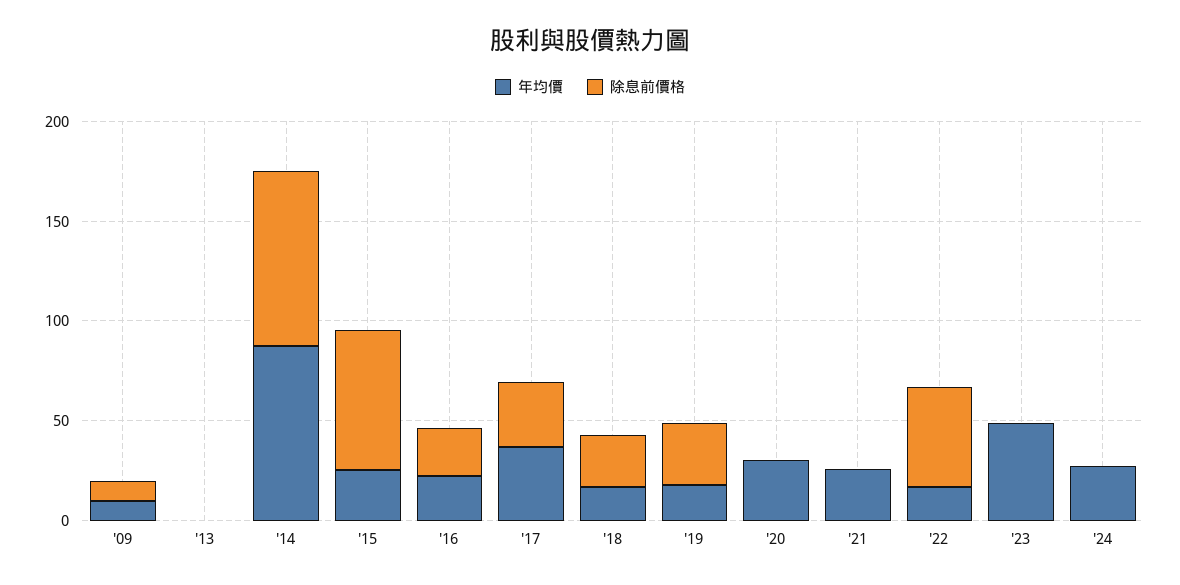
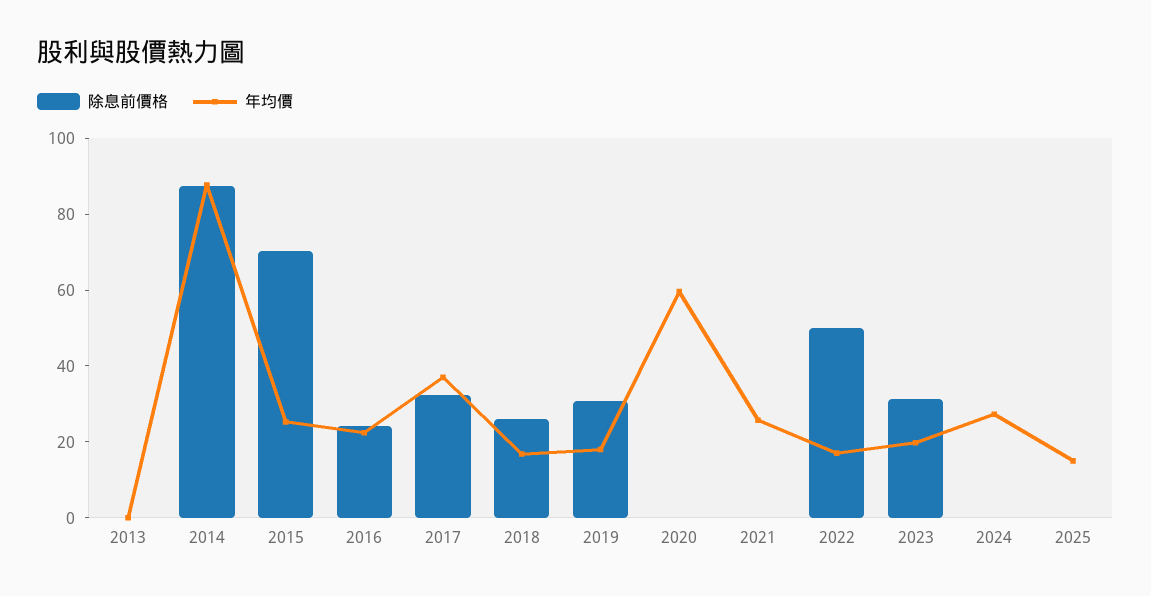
年均價, '09: 10 -> none
除息前價格, '09: 10 -> none
年均價, '20: 30 -> 60
年均價, '23: 50 -> 20
除息前價格, '23: 0 -> 30
除息前價格, 2025: none -> 0
年均價, 2025: none -> 15

